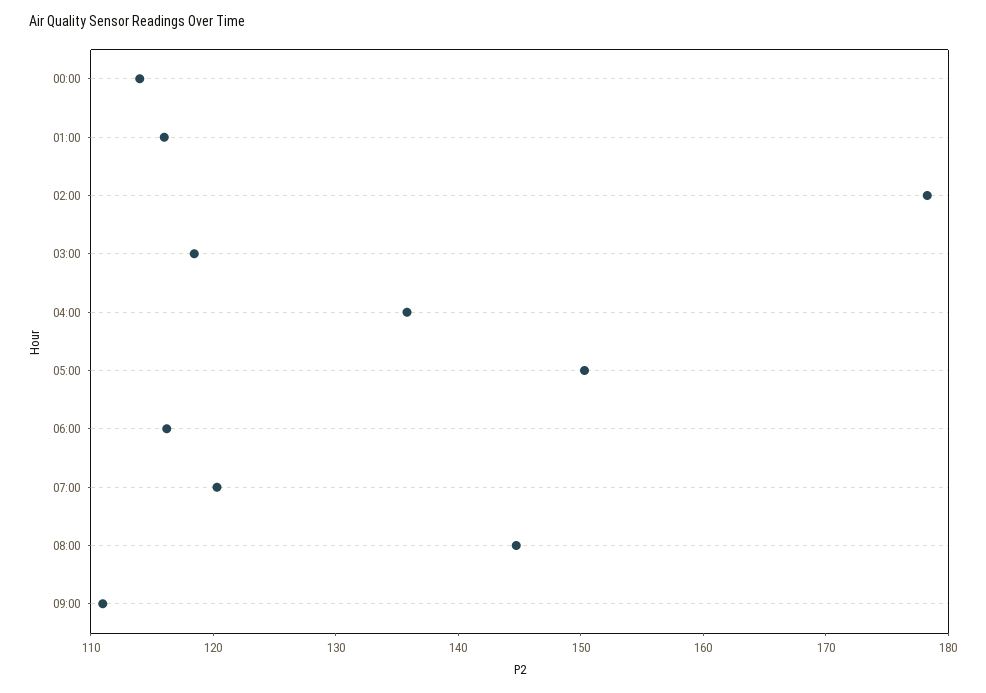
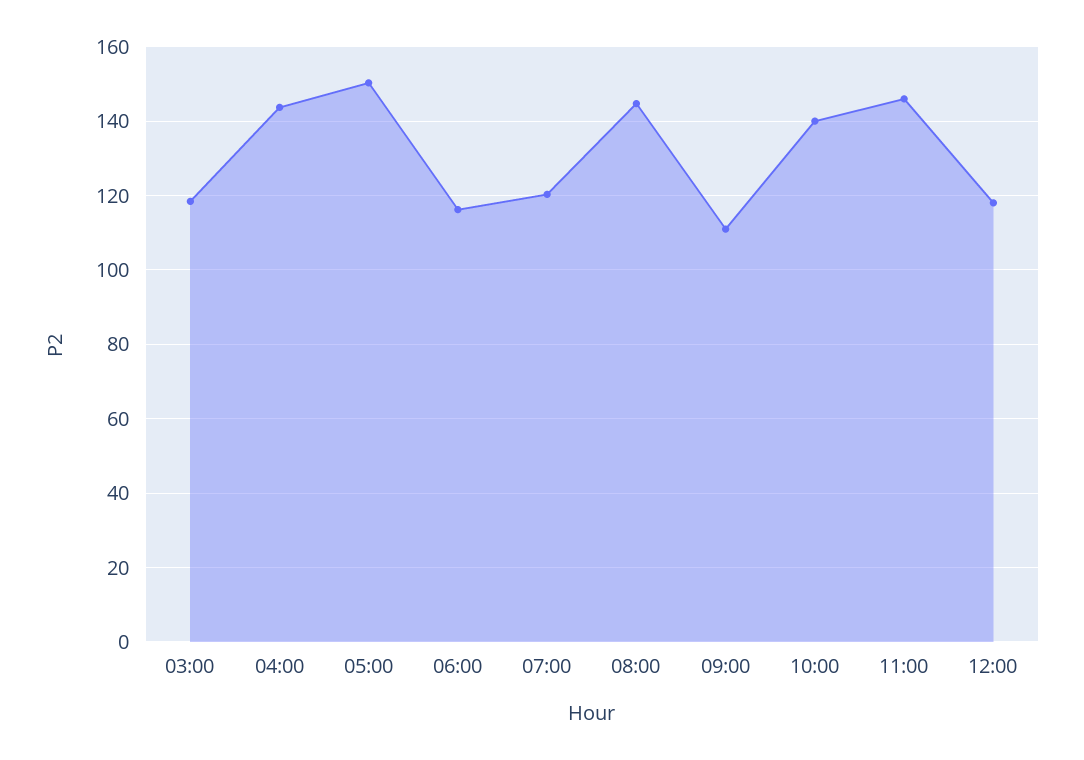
00:00: 114 -> none
01:00: 116 -> none
02:00: 178 -> none
04:00: 136 -> 144
10:00: none -> 140
11:00: none -> 146
12:00: none -> 118

